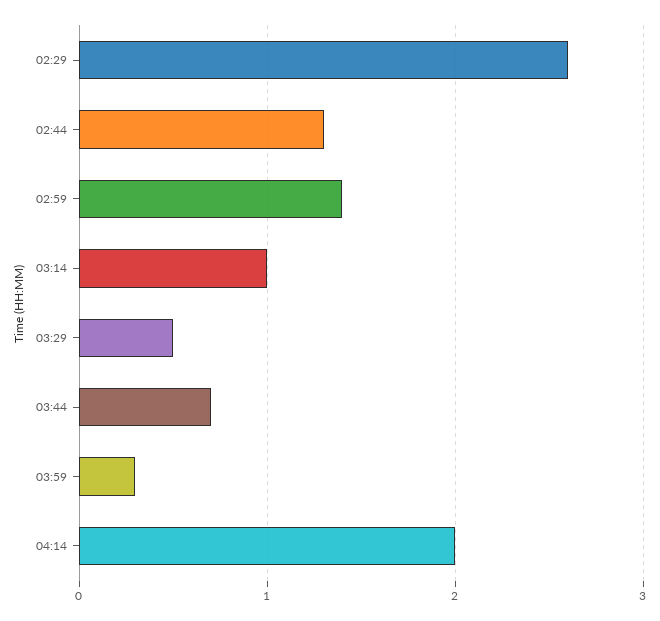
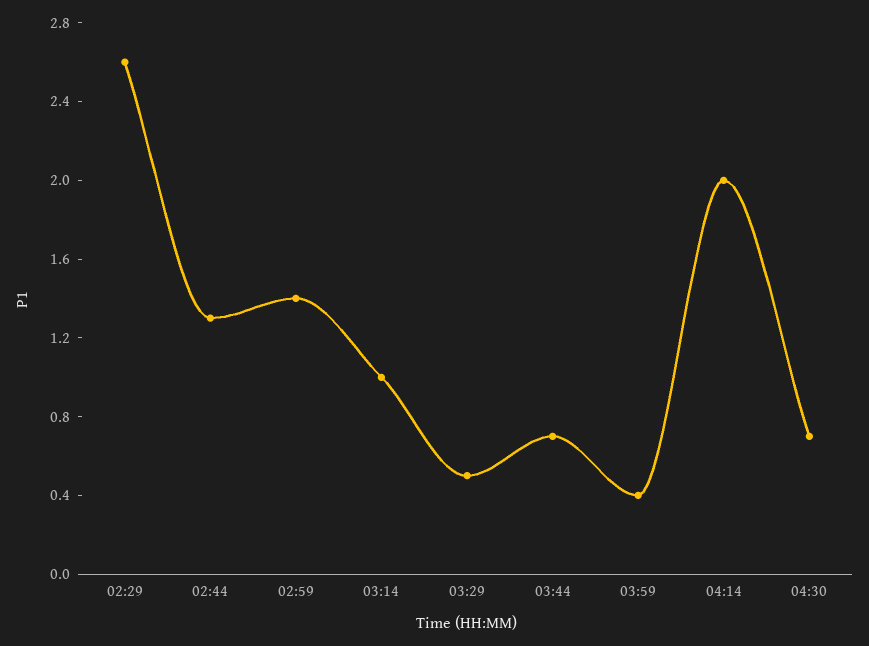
03:59: 0.3 -> 0.4
04:30: none -> 0.7

